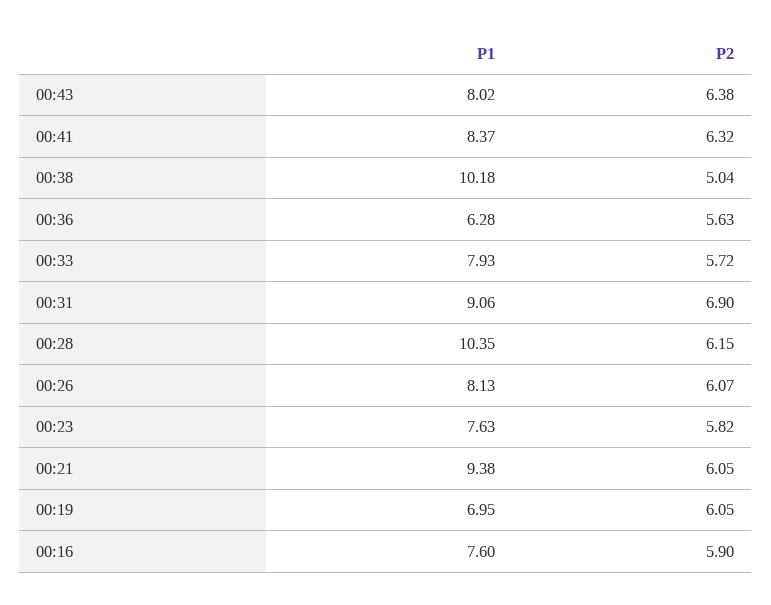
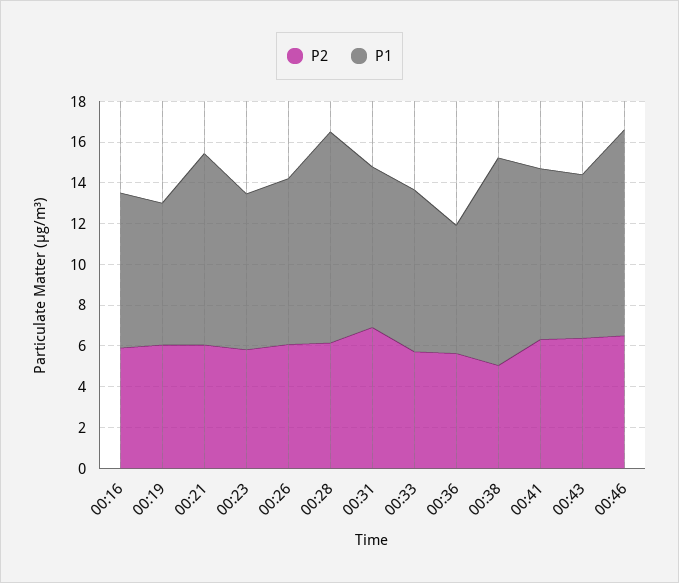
P1, 00:31: 9.06 -> 8
P2, 00:46: none -> 6.5
P1, 00:46: none -> 10

